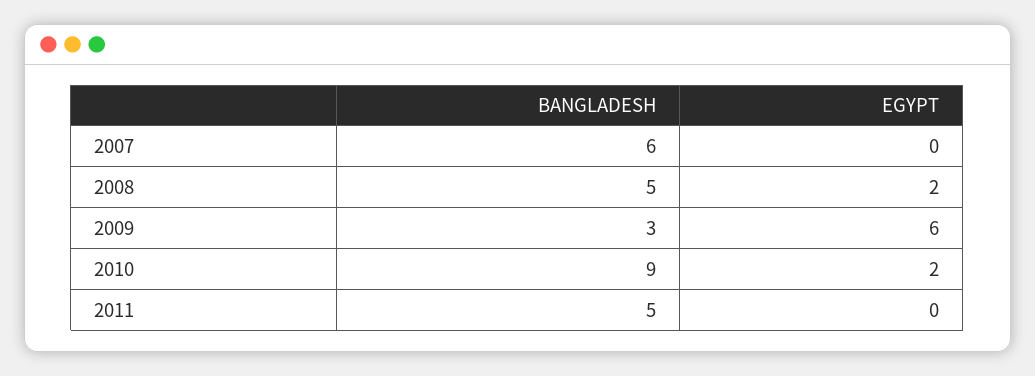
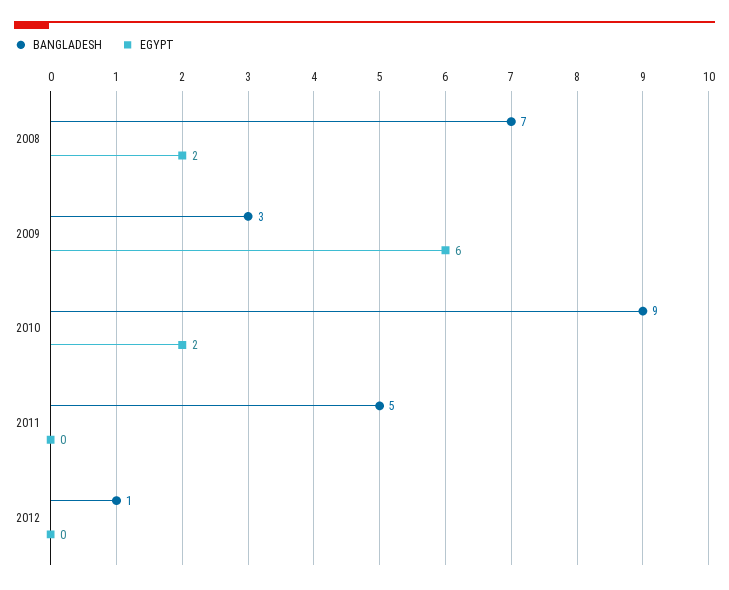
BANGLADESH, 2007: 6 -> none
EGYPT, 2007: 0 -> none
BANGLADESH, 2008: 5 -> 7
BANGLADESH, 2012: none -> 1
EGYPT, 2012: none -> 0

